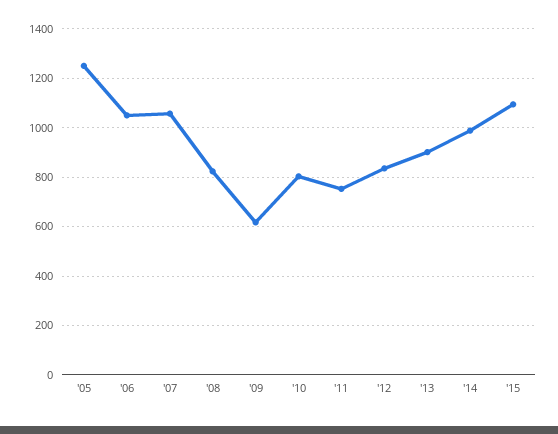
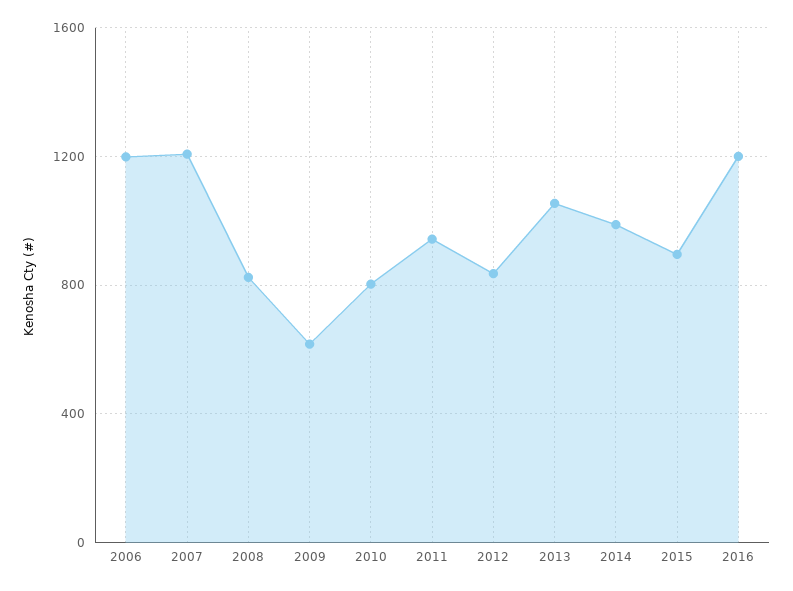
'05: 1250 -> none
'06: 1050 -> 1200
'07: 1050 -> 1200
'11: 750 -> 950
'13: 900 -> 1050
'15: 1100 -> 900
2016: none -> 1200

